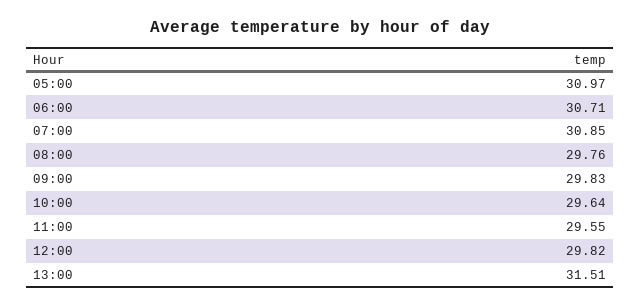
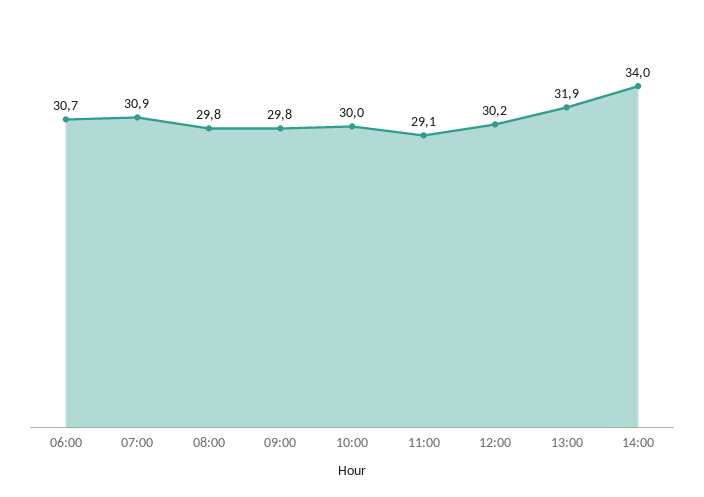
05:00: 30.97 -> none
10:00: 29.64 -> 30
11:00: 29.55 -> 29.1
12:00: 29.82 -> 30.2
13:00: 31.51 -> 31.9
14:00: none -> 34

